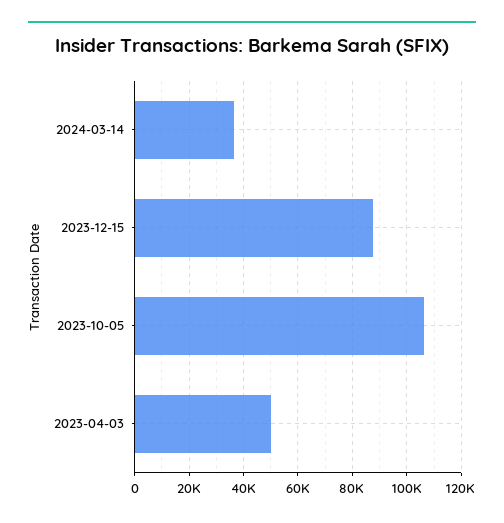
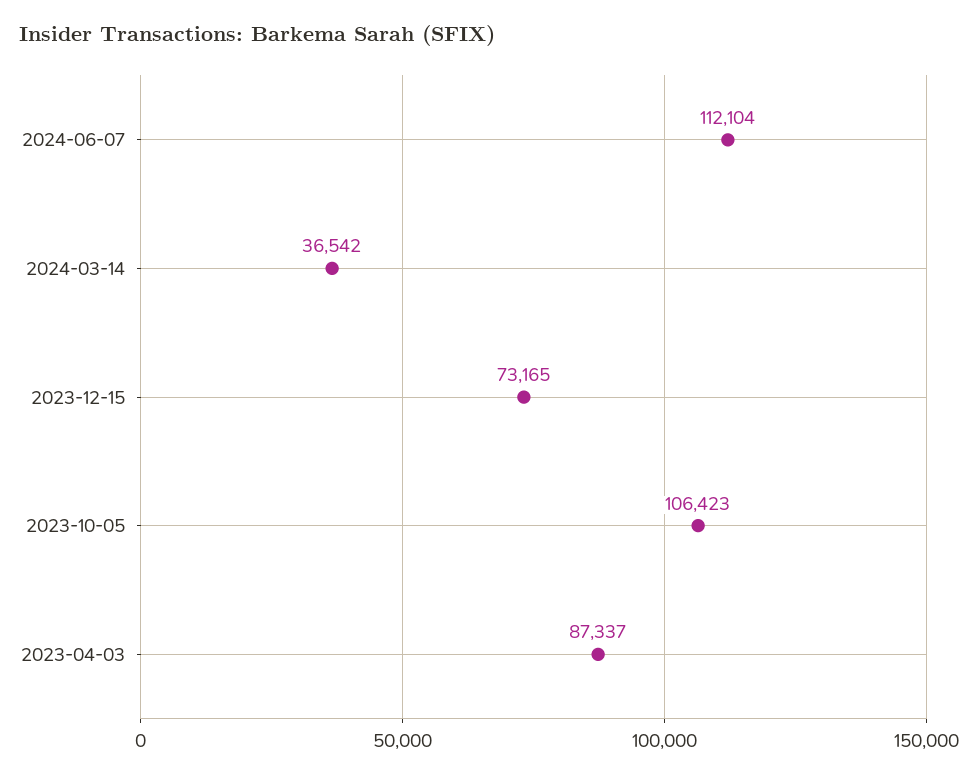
2023-12-15: 87500 -> 73165
2023-04-03: 50000 -> 87337
2024-06-07: none -> 112104

